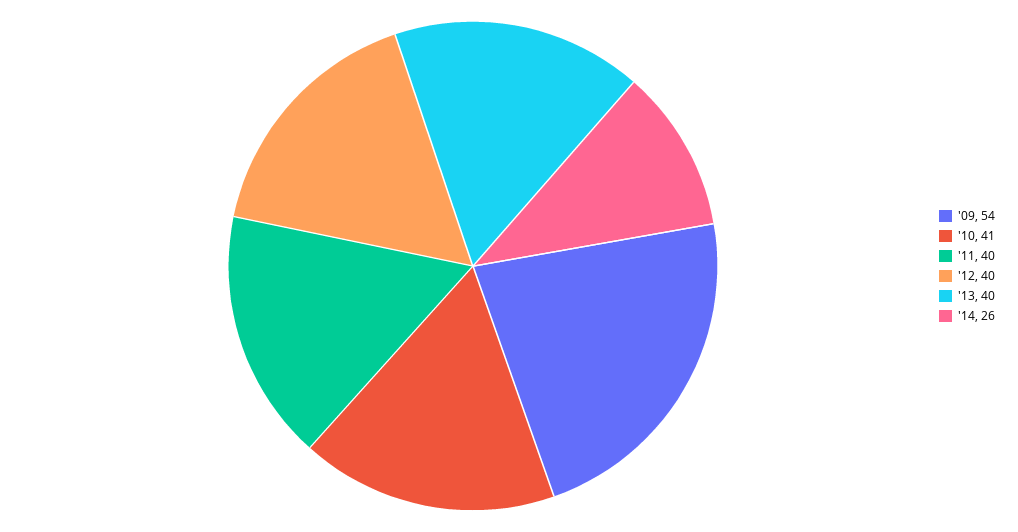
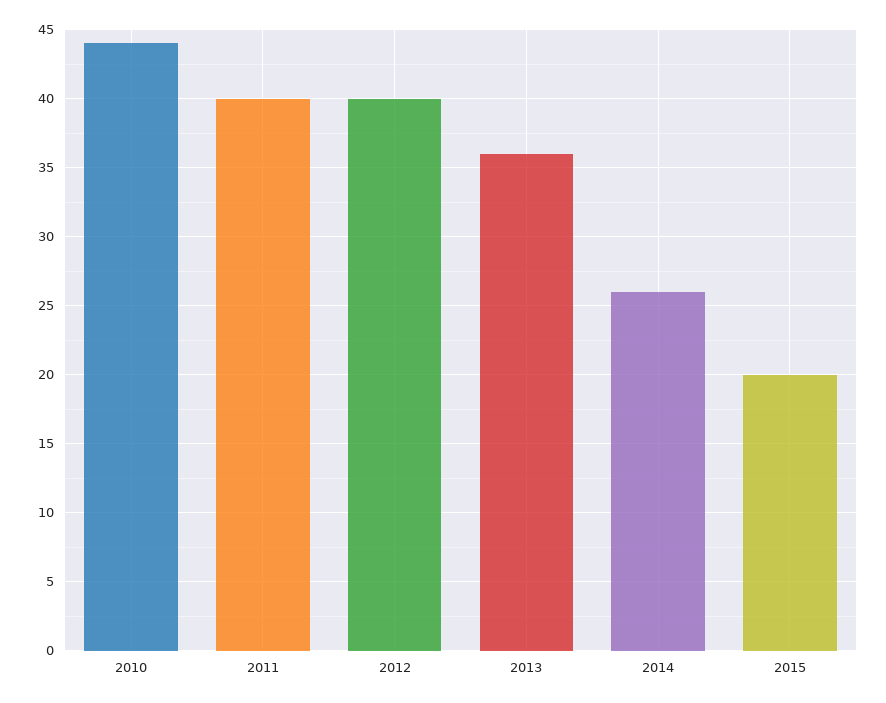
'09: 54 -> none
'10: 41 -> 44
'13: 40 -> 36
2015: none -> 20

